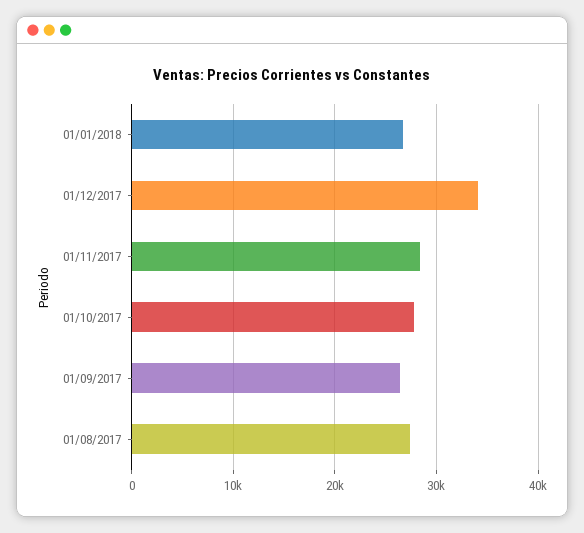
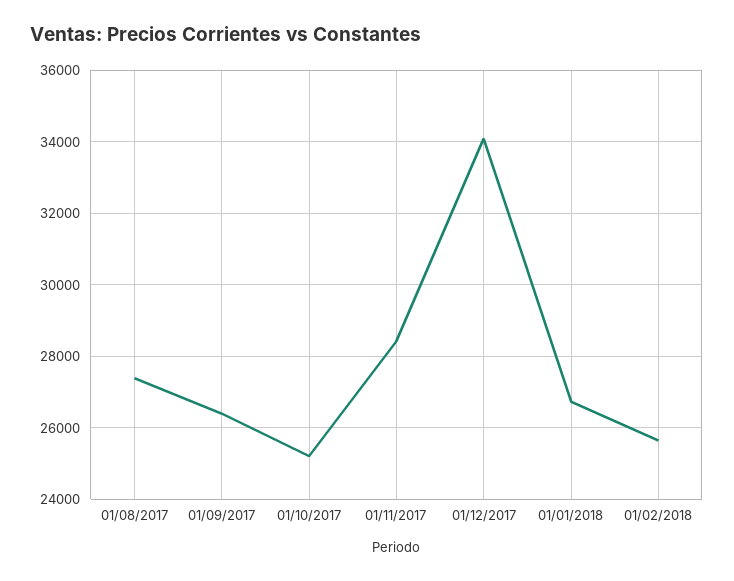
01/10/2017: 28000 -> 25200
01/02/2018: none -> 25600

